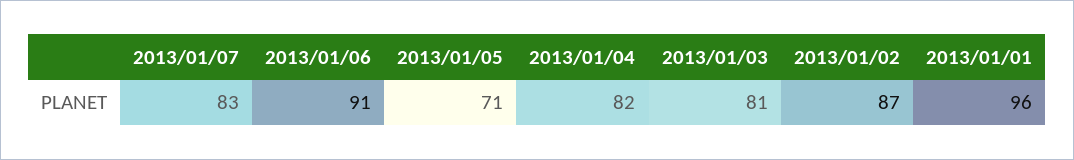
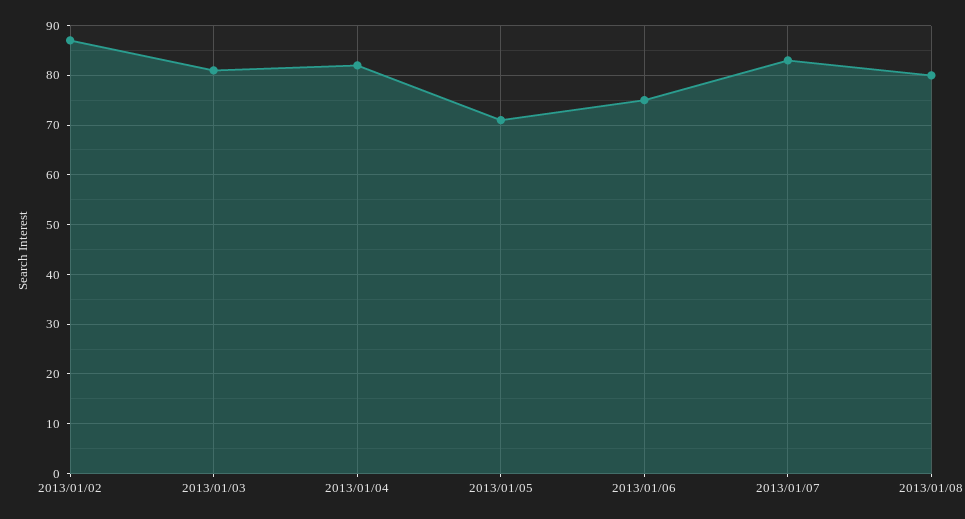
2013/01/06: 91 -> 75
2013/01/01: 96 -> none
2013/01/08: none -> 80

